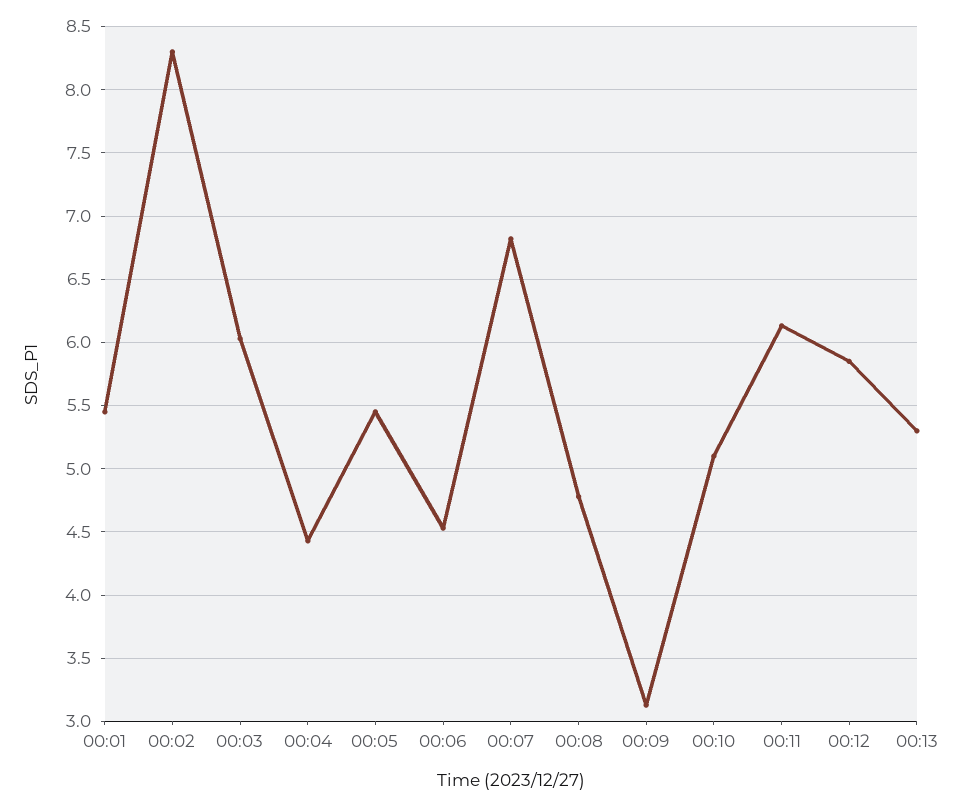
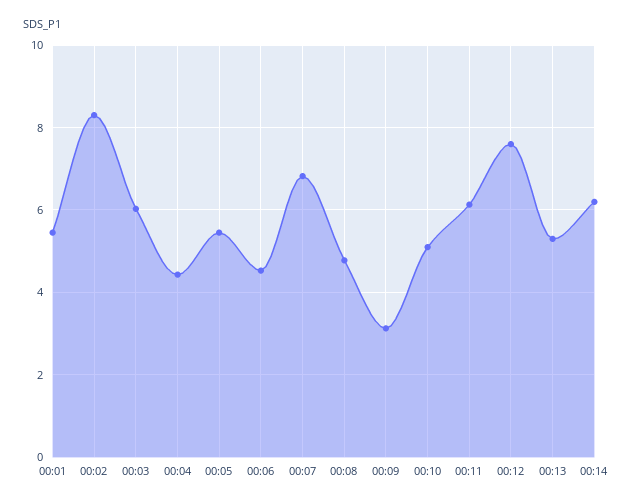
00:12: 5.85 -> 7.6
00:14: none -> 6.2

